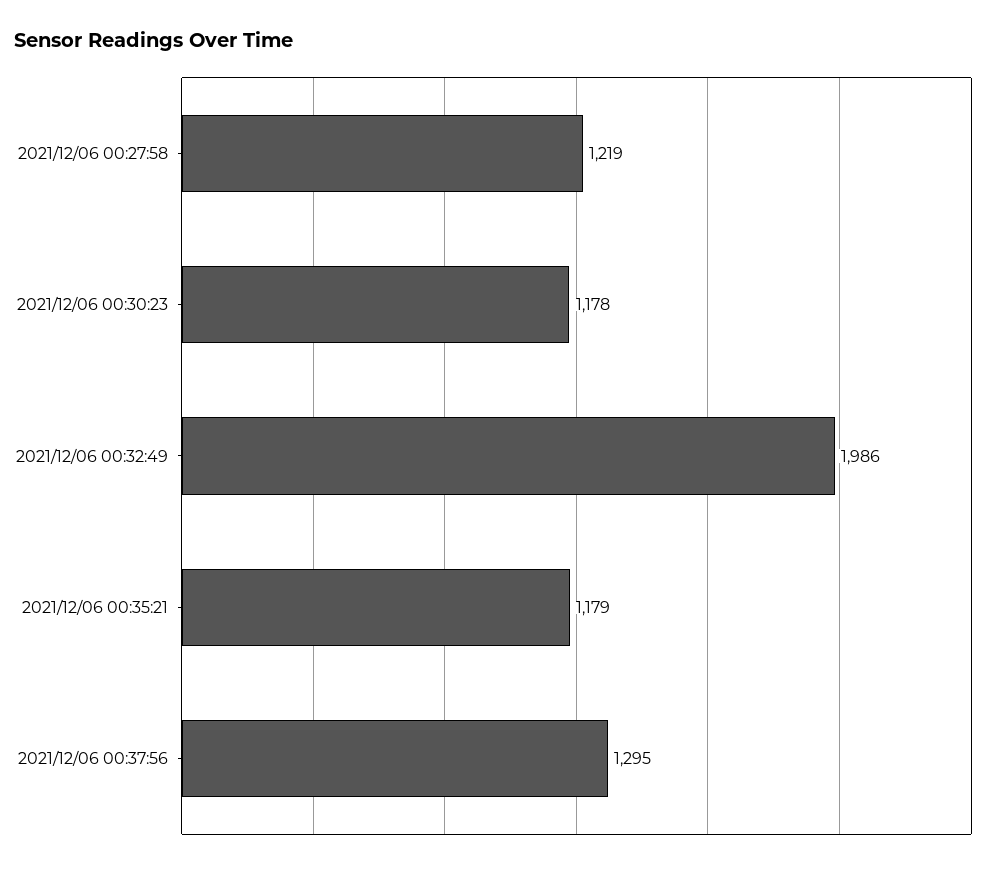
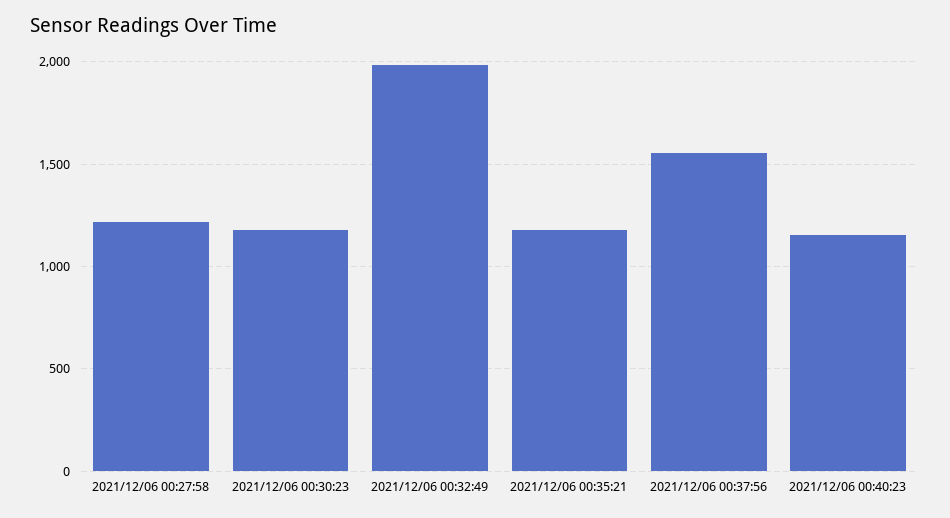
2021/12/06 00:37:56: 1295 -> 1550
2021/12/06 00:40:23: none -> 1150

